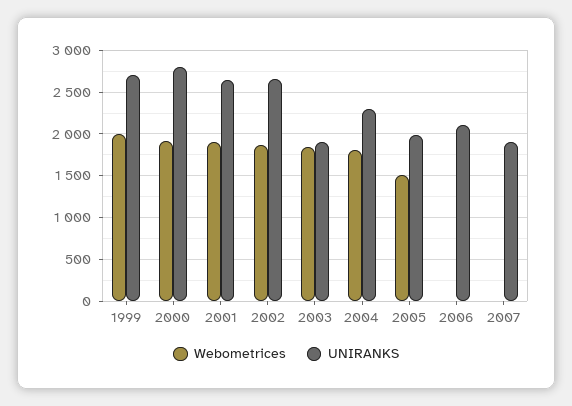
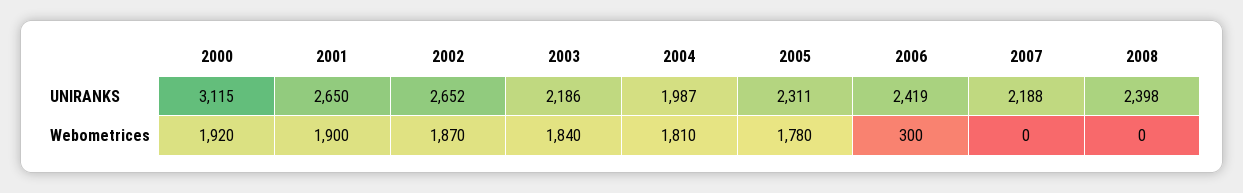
Webometrices, 1999: 2000 -> none
UNIRANKS, 1999: 2700 -> none
UNIRANKS, 2000: 2800 -> 3115
UNIRANKS, 2003: 1900 -> 2186
UNIRANKS, 2004: 2300 -> 1987
Webometrices, 2005: 1500 -> 1780
UNIRANKS, 2005: 2000 -> 2311
Webometrices, 2006: 0 -> 300
UNIRANKS, 2006: 2100 -> 2419
UNIRANKS, 2007: 1900 -> 2188
UNIRANKS, 2008: none -> 2398
Webometrices, 2008: none -> 0

